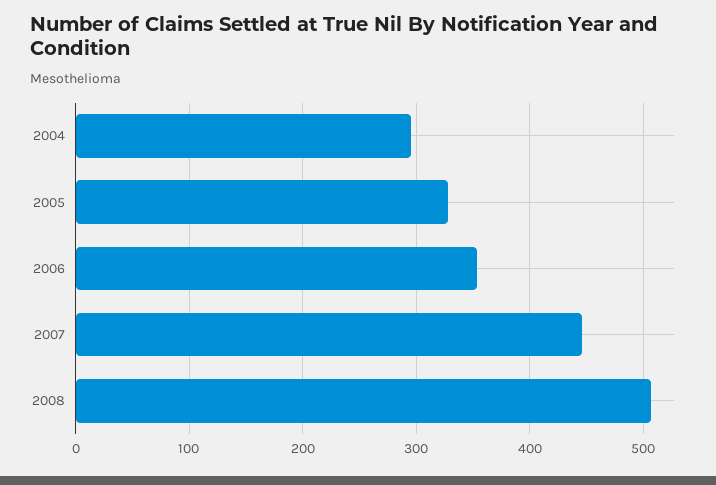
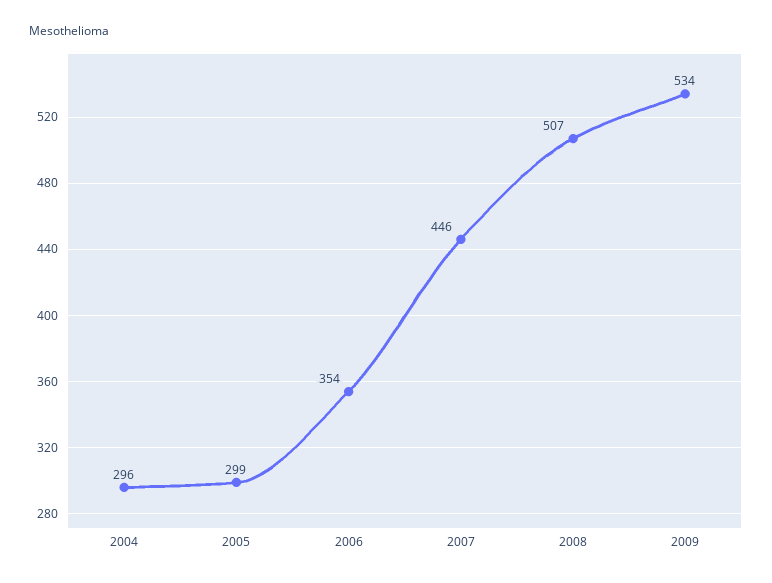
2005: 330 -> 299
2009: none -> 534

